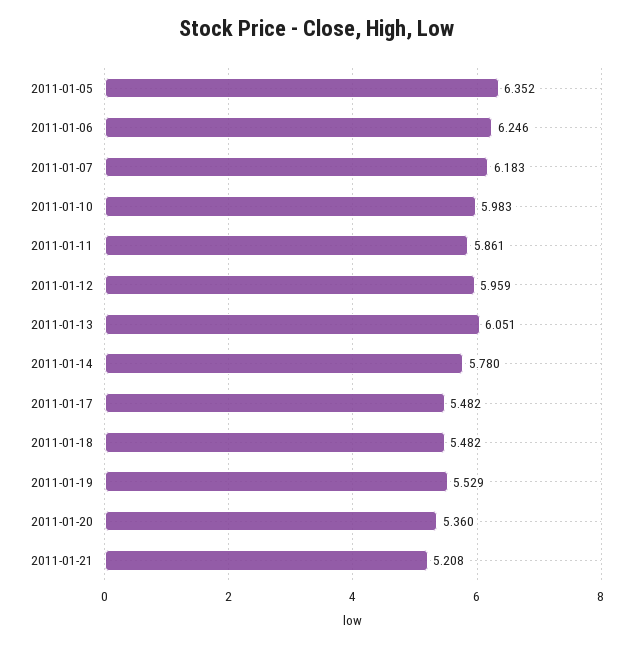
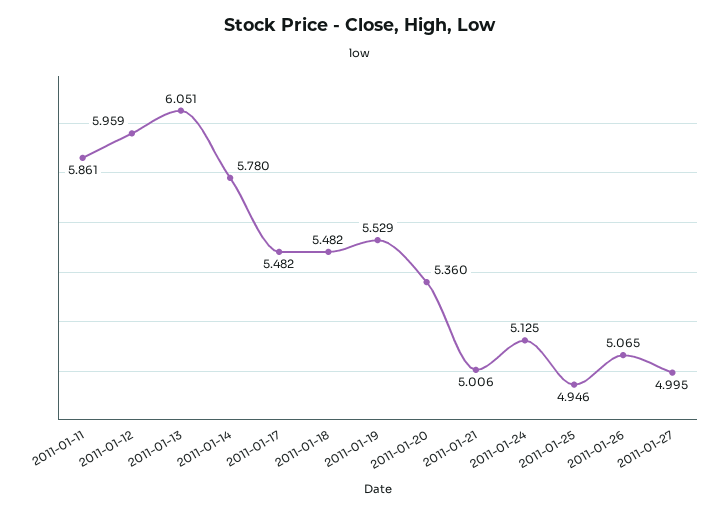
2011-01-05: 6.352 -> none
2011-01-06: 6.246 -> none
2011-01-07: 6.183 -> none
2011-01-10: 5.983 -> none
2011-01-21: 5.208 -> 5.006
2011-01-24: none -> 5.125
2011-01-25: none -> 4.946
2011-01-26: none -> 5.065
2011-01-27: none -> 4.995

